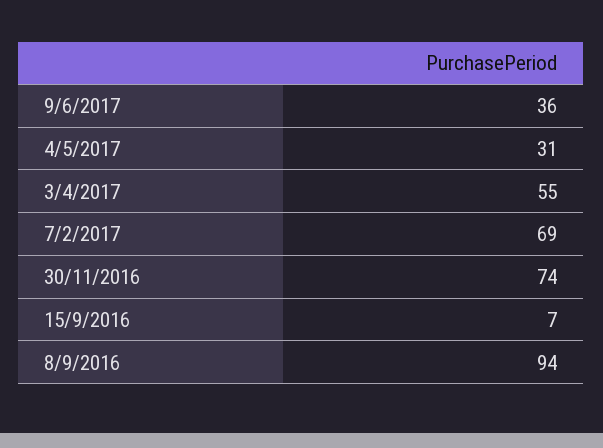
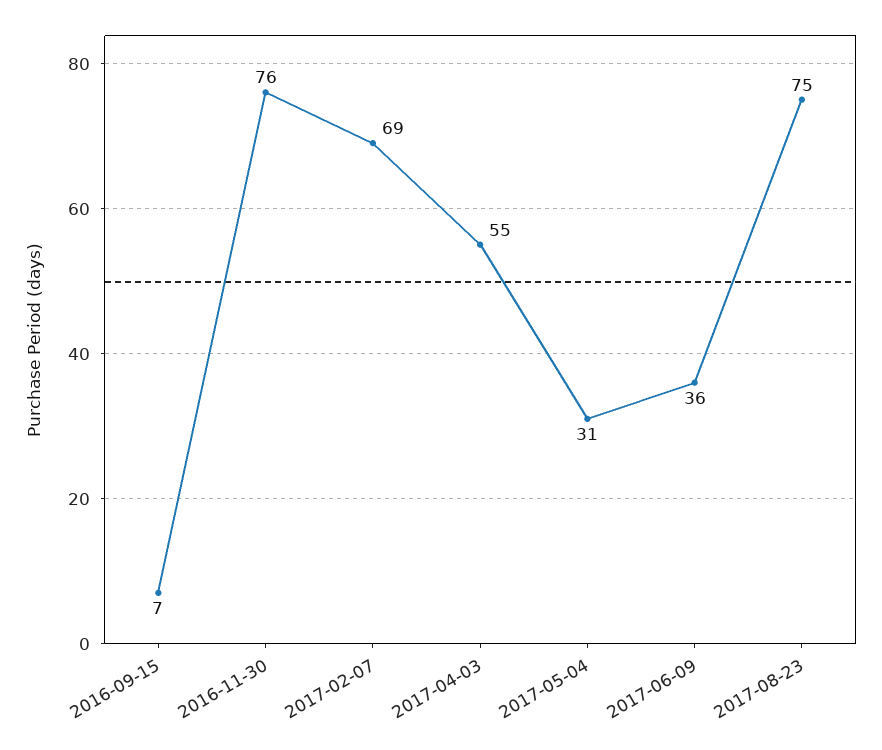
30/11/2016: 74 -> 76
8/9/2016: 94 -> none
2017-08-23: none -> 75

